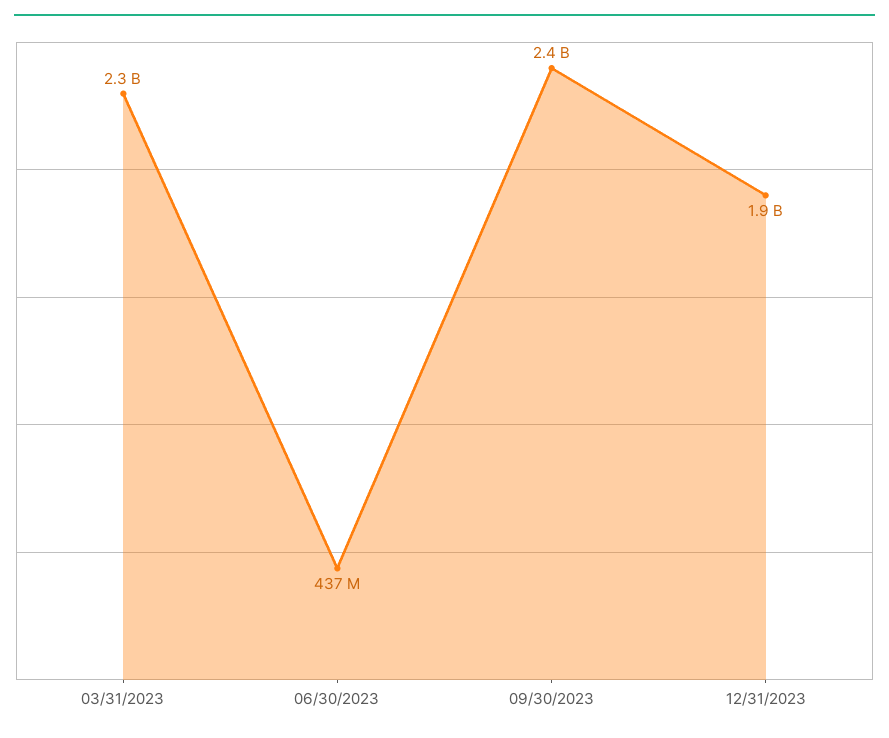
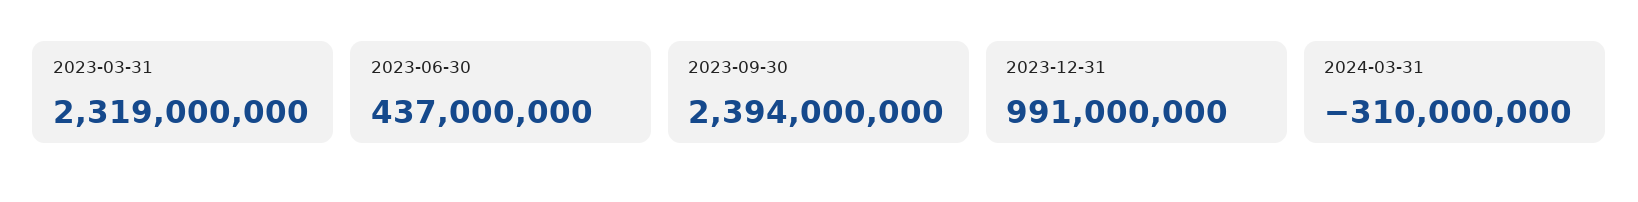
12/31/2023: 1900000000 -> 991000000
2024-03-31: none -> -310000000

